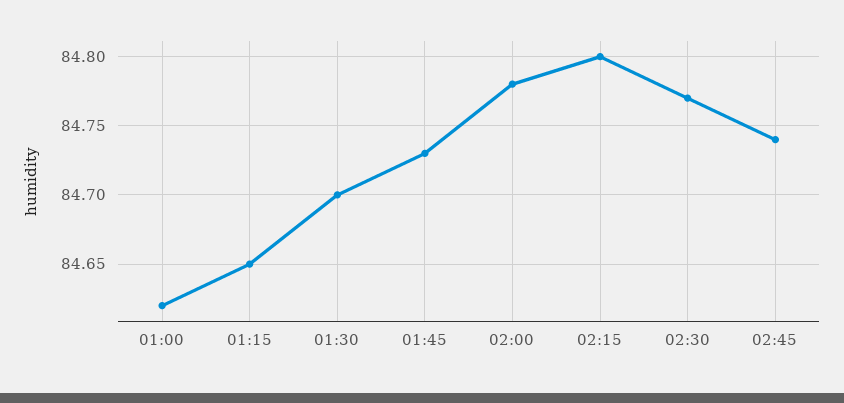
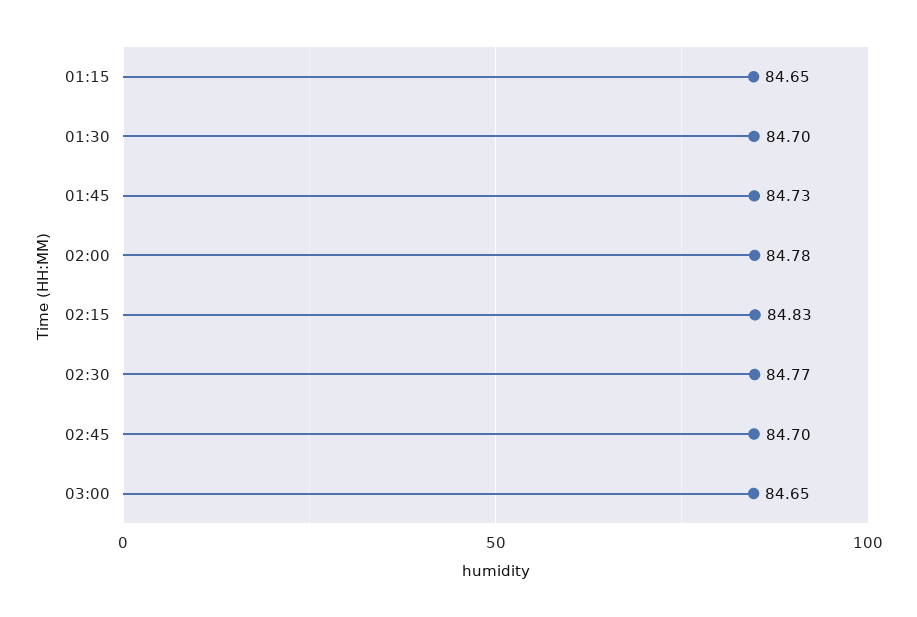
01:00: 84.62 -> none
02:15: 84.8 -> 84.83
02:45: 84.74 -> 84.7
03:00: none -> 84.65

